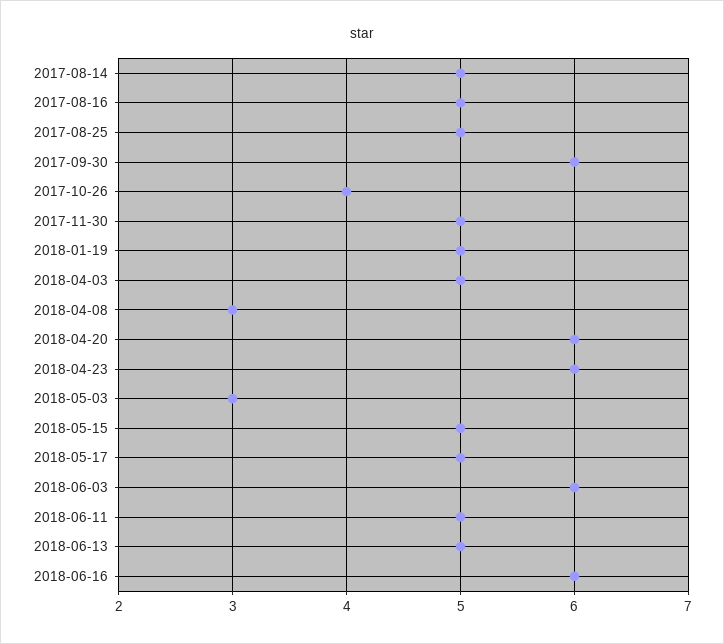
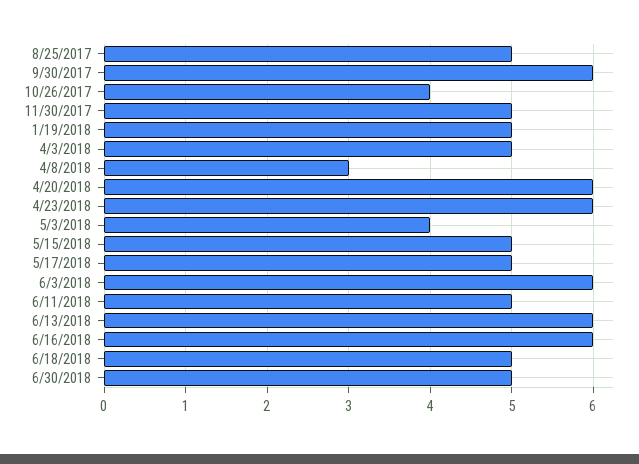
2017-08-14: 5 -> none
2017-08-16: 5 -> none
2018-05-03: 3 -> 4
2018-06-13: 5 -> 6
6/18/2018: none -> 5
6/30/2018: none -> 5

